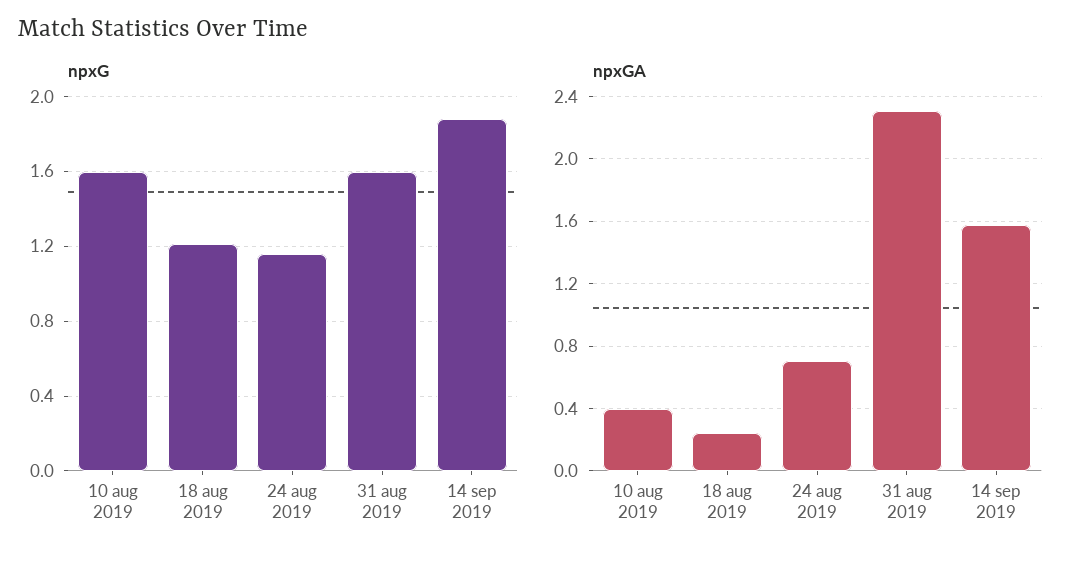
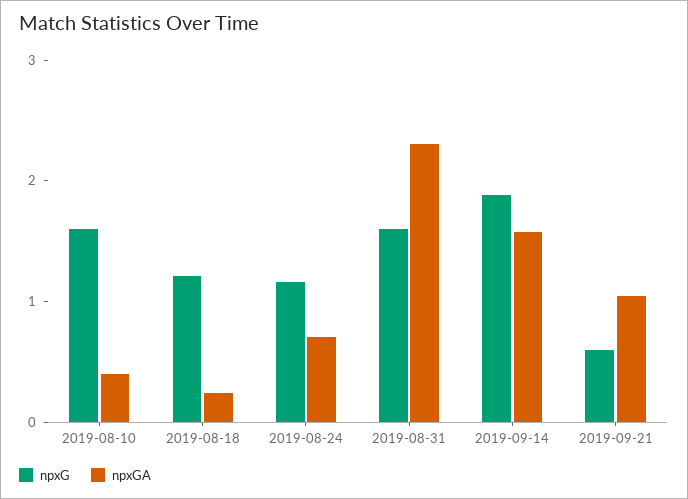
npxG, 2019-09-21: none -> 0.6
npxGA, 2019-09-21: none -> 1

